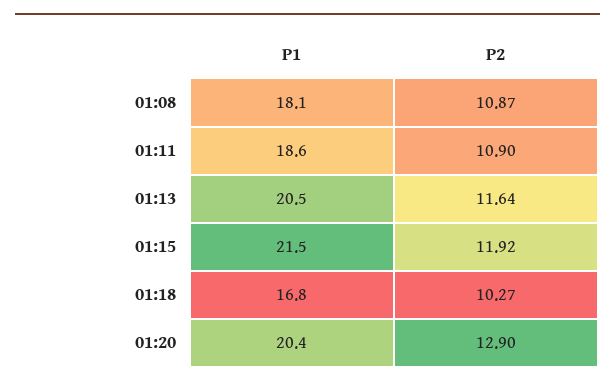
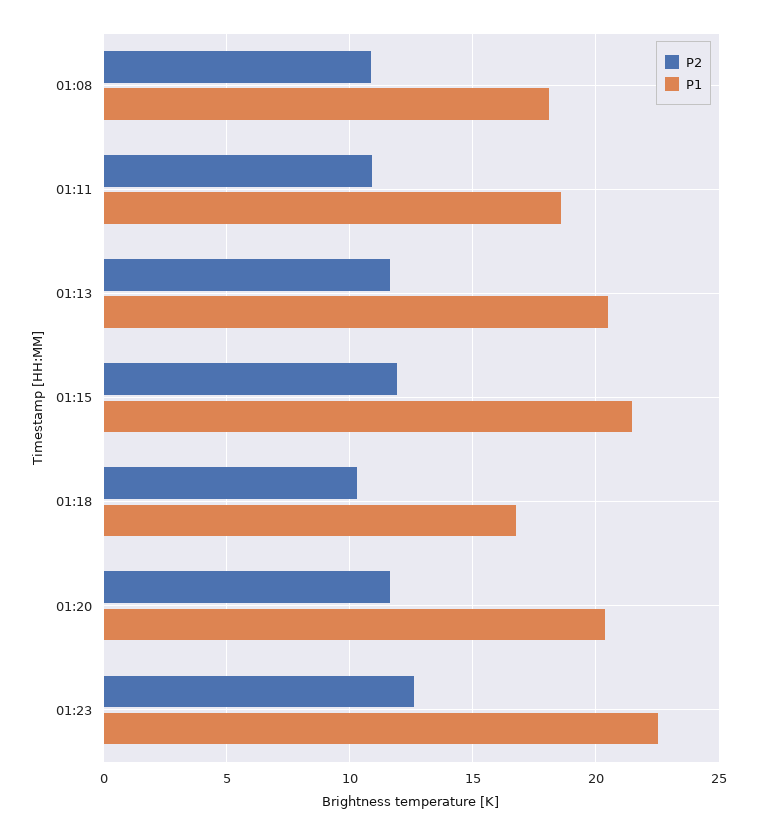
P2, 01:20: 12.9 -> 11.5
P2, 01:23: none -> 12.5
P1, 01:23: none -> 22.5

